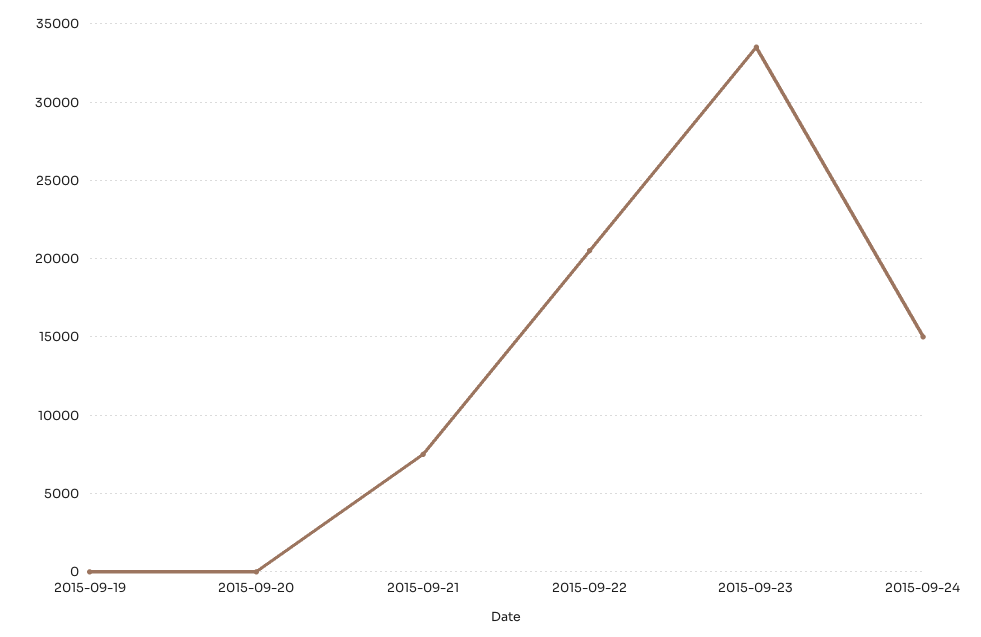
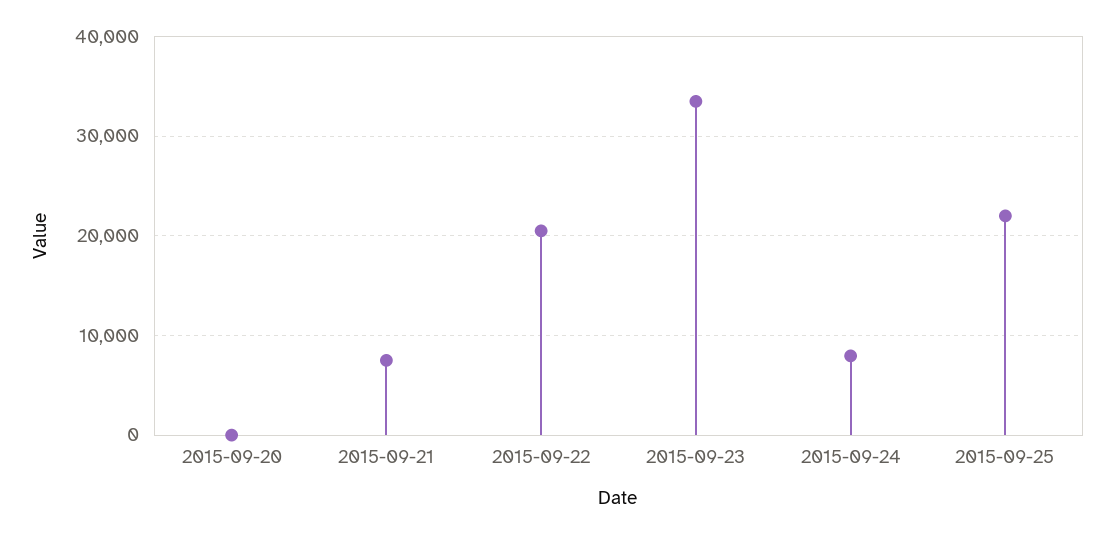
2015-09-19: 0 -> none
2015-09-24: 15000 -> 8000
2015-09-25: none -> 22000

